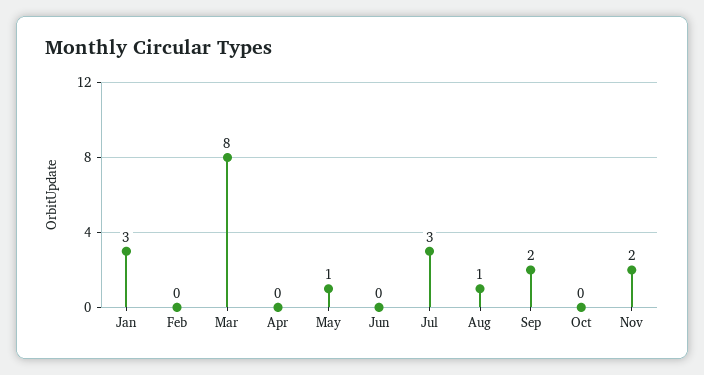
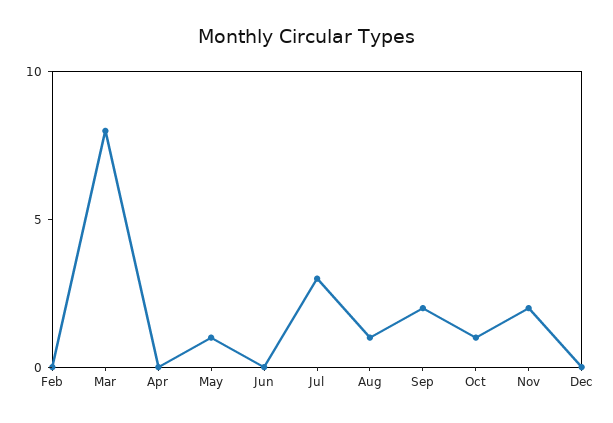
Jan: 3 -> none
Oct: 0 -> 1
Dec: none -> 0

